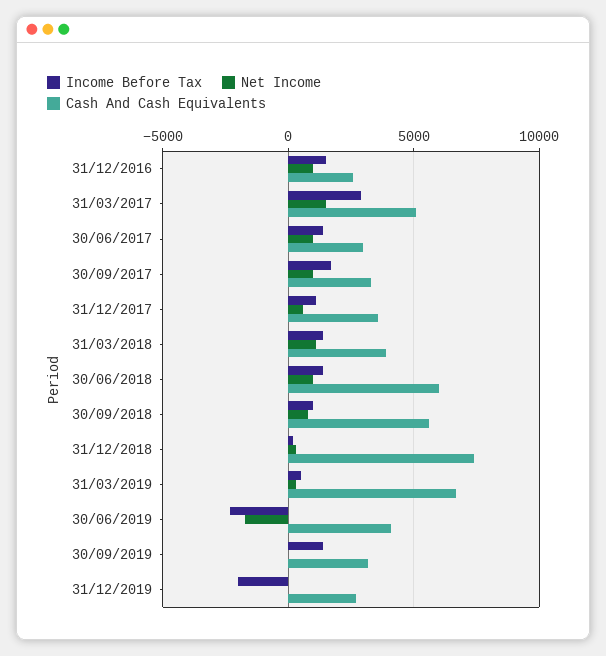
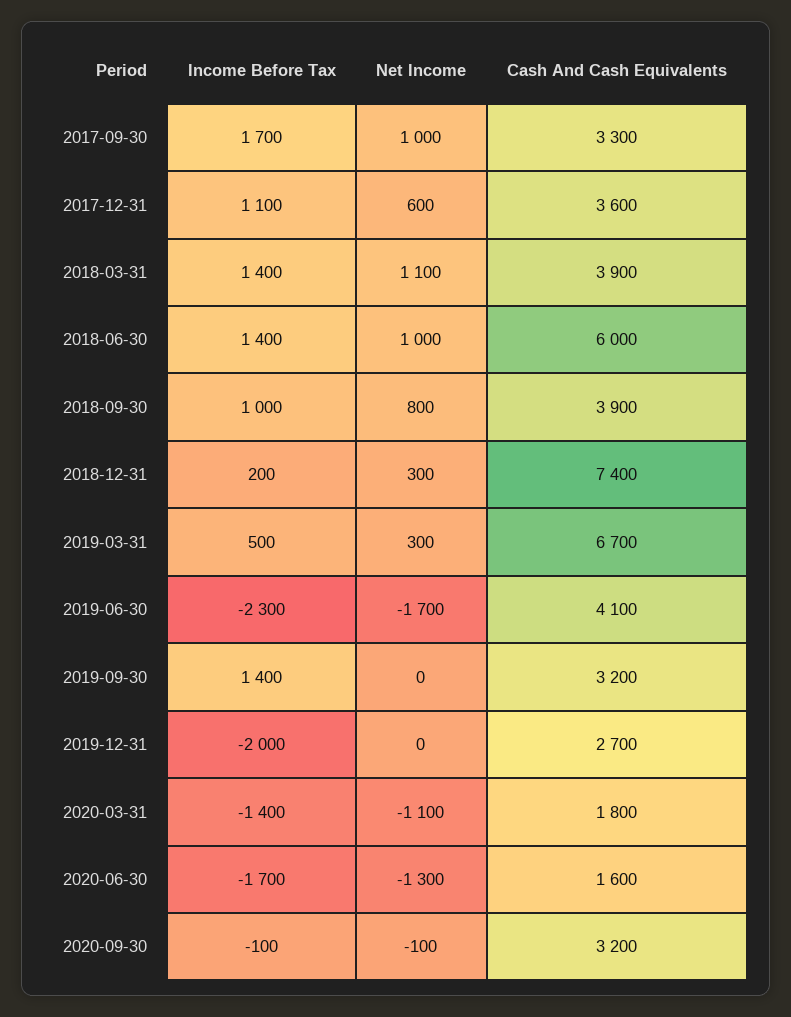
Income Before Tax, 31/12/2016: 1500 -> none
Net Income, 31/12/2016: 1000 -> none
Cash And Cash Equivalents, 31/12/2016: 2500 -> none
Income Before Tax, 31/03/2017: 3000 -> none
Net Income, 31/03/2017: 1500 -> none
Cash And Cash Equivalents, 31/03/2017: 5000 -> none
Income Before Tax, 30/06/2017: 1500 -> none
Net Income, 30/06/2017: 1000 -> none
Cash And Cash Equivalents, 30/06/2017: 3000 -> none
Cash And Cash Equivalents, 30/09/2018: 5500 -> 3900
Income Before Tax, 2020-03-31: none -> -1400
Net Income, 2020-03-31: none -> -1100
Cash And Cash Equivalents, 2020-03-31: none -> 1800
Income Before Tax, 2020-06-30: none -> -1700
Net Income, 2020-06-30: none -> -1300
Cash And Cash Equivalents, 2020-06-30: none -> 1600
Income Before Tax, 2020-09-30: none -> -100
Net Income, 2020-09-30: none -> -100
Cash And Cash Equivalents, 2020-09-30: none -> 3200

